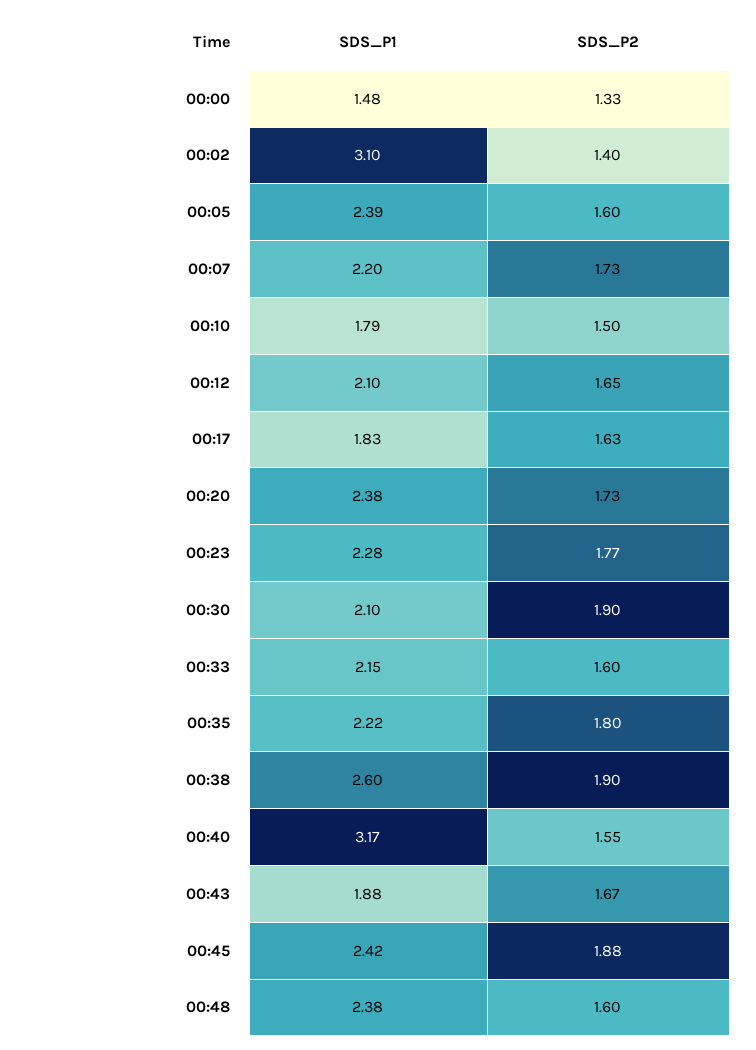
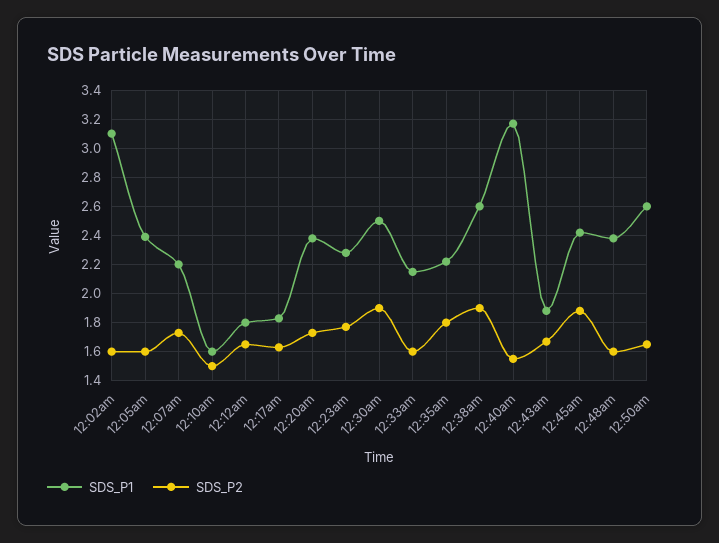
SDS_P1, 00:00: 1.48 -> none
SDS_P2, 00:00: 1.33 -> none
SDS_P2, 00:02: 1.4 -> 1.6
SDS_P1, 00:10: 1.79 -> 1.6
SDS_P1, 00:12: 2.1 -> 1.8
SDS_P1, 00:30: 2.1 -> 2.5
SDS_P1, 12:50am: none -> 2.6
SDS_P2, 12:50am: none -> 1.65

